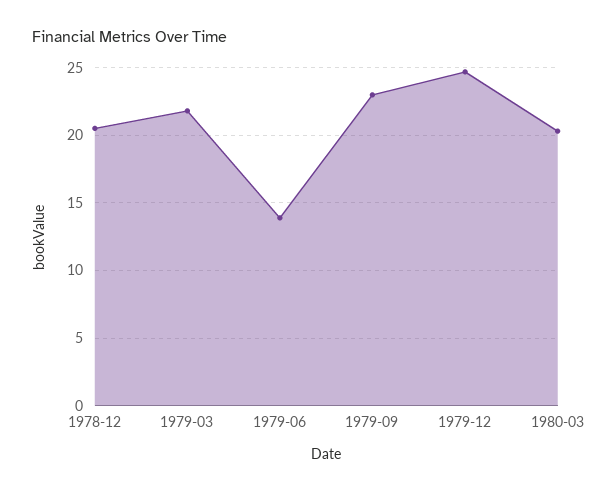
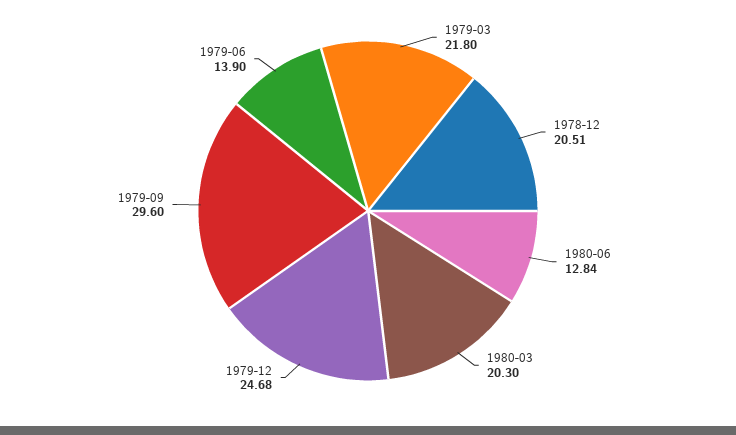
1979-09: 23 -> 29.6
1980-06: none -> 12.84

